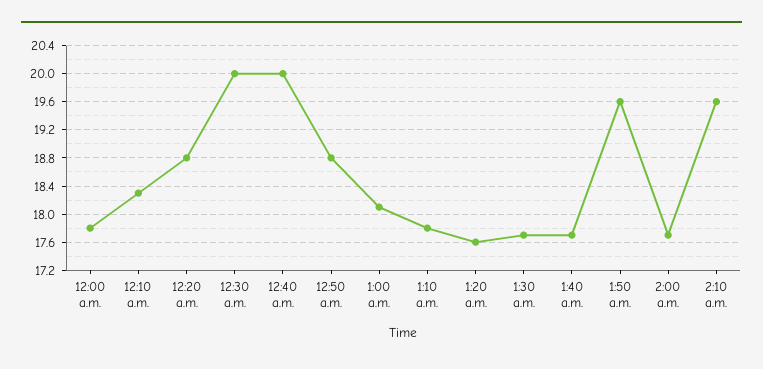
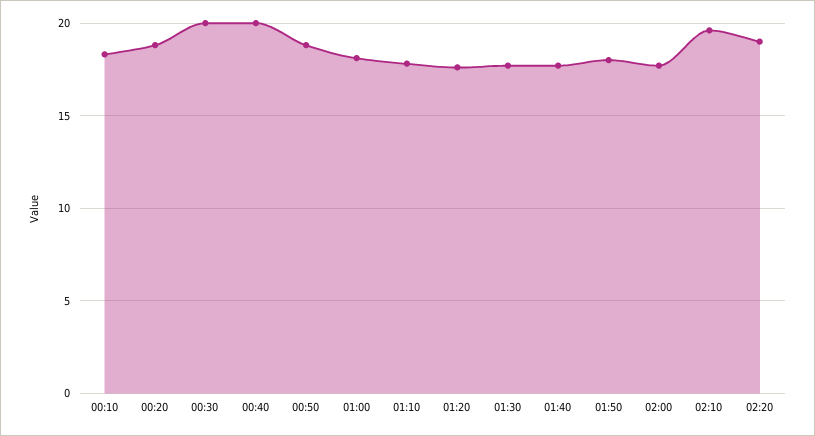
12:00 a.m.: 17.8 -> none
1:50 a.m.: 19.6 -> 18
02:20: none -> 19

